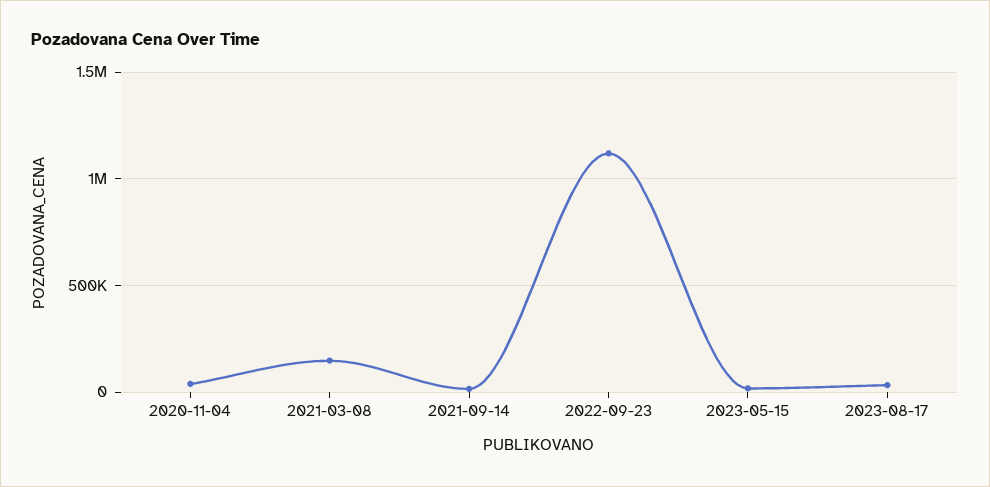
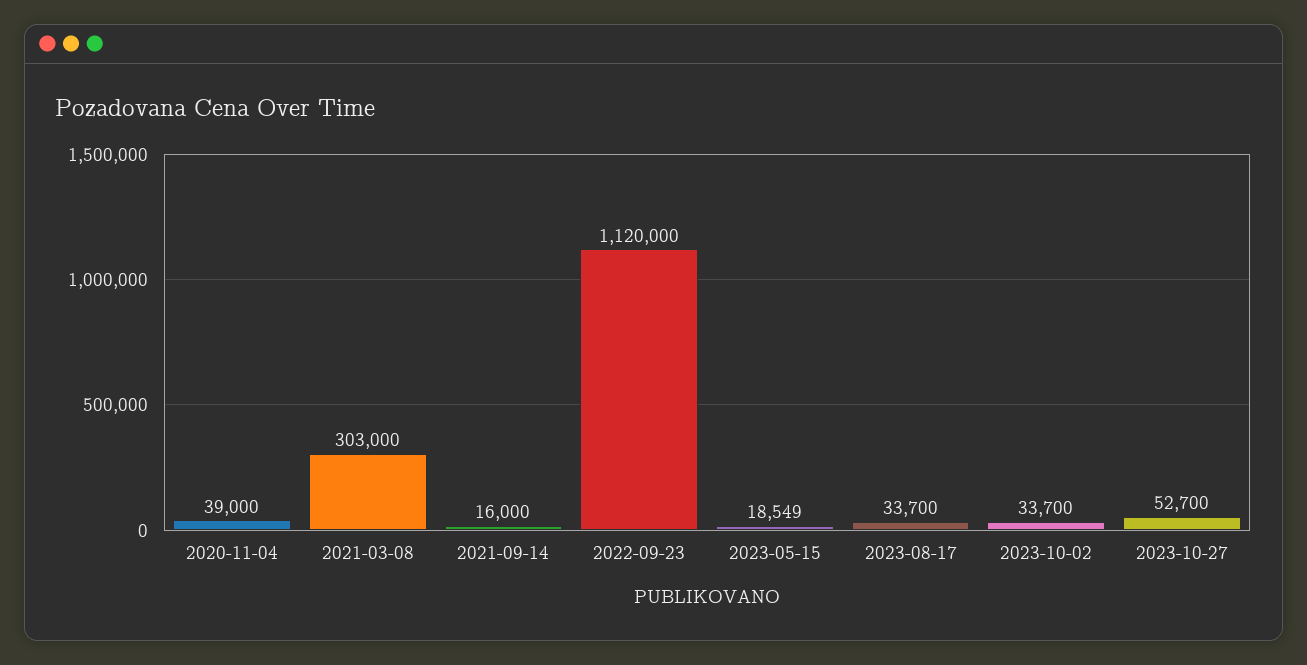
2021-03-08: 150000 -> 303000
2023-10-02: none -> 33700
2023-10-27: none -> 52700

